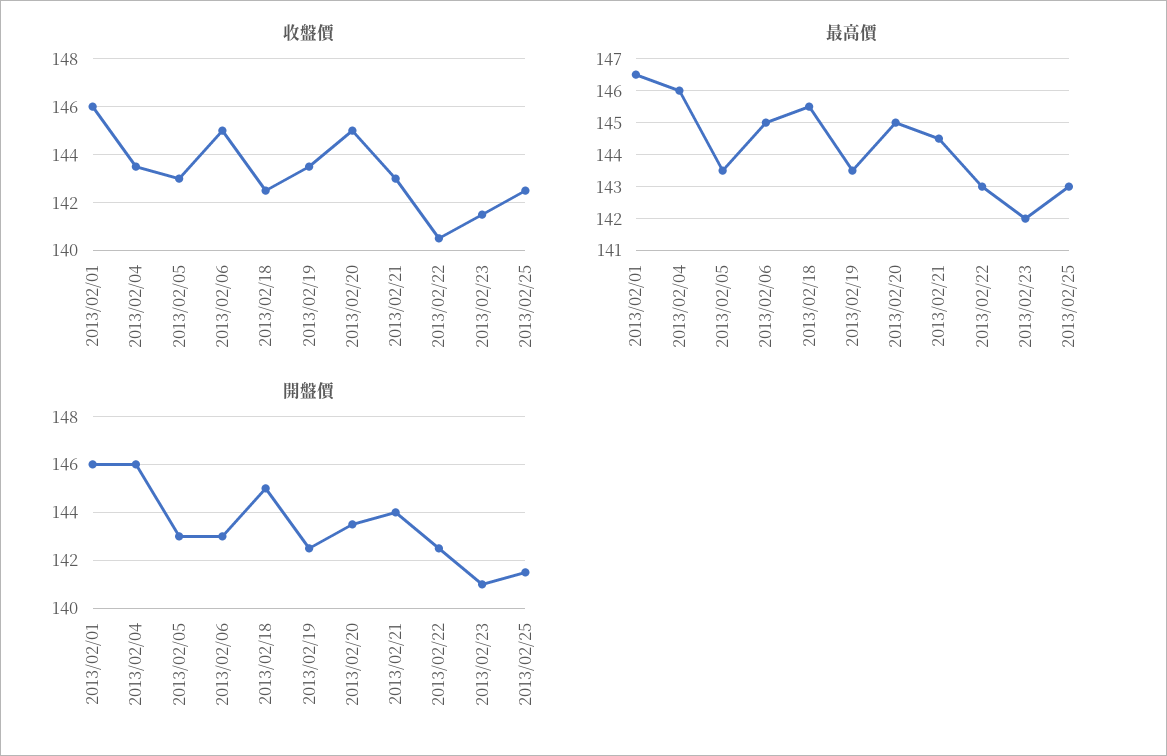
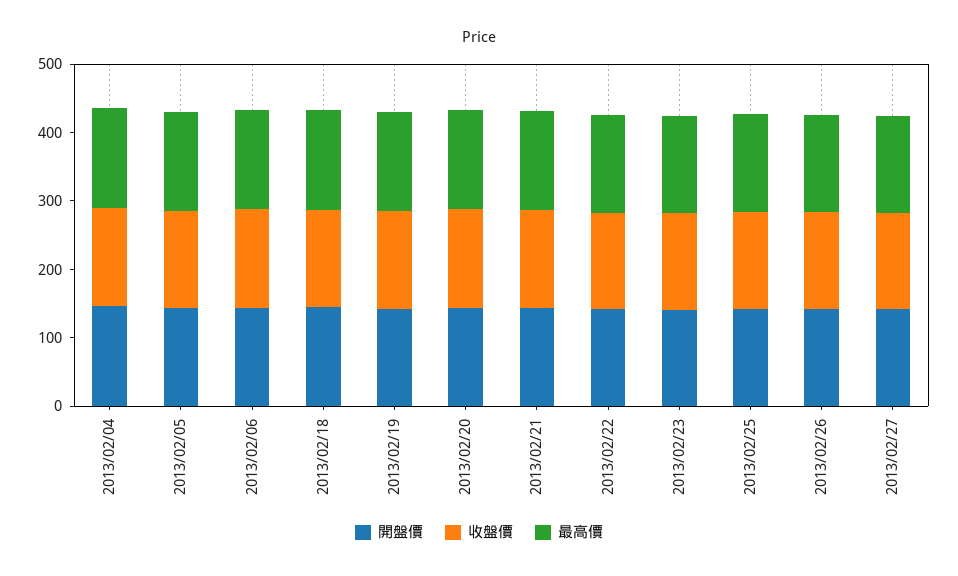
收盤價, 2013/02/01: 146 -> none
最高價, 2013/02/01: 146.5 -> none
開盤價, 2013/02/01: 146 -> none
開盤價, 2013/02/26: none -> 140
收盤價, 2013/02/26: none -> 140
最高價, 2013/02/26: none -> 140
開盤價, 2013/02/27: none -> 140
收盤價, 2013/02/27: none -> 140
最高價, 2013/02/27: none -> 140

